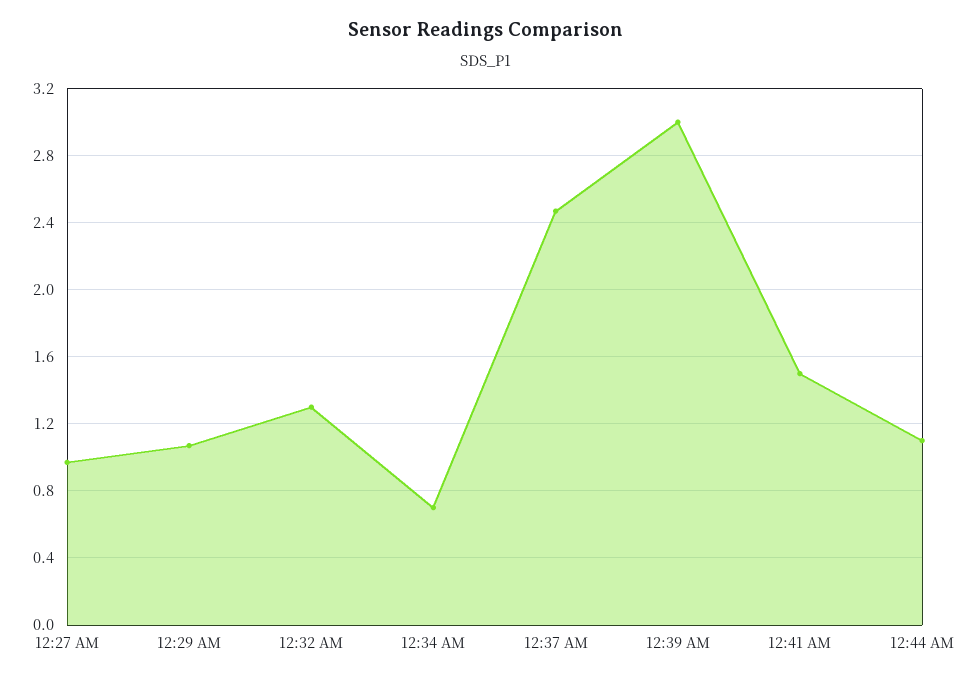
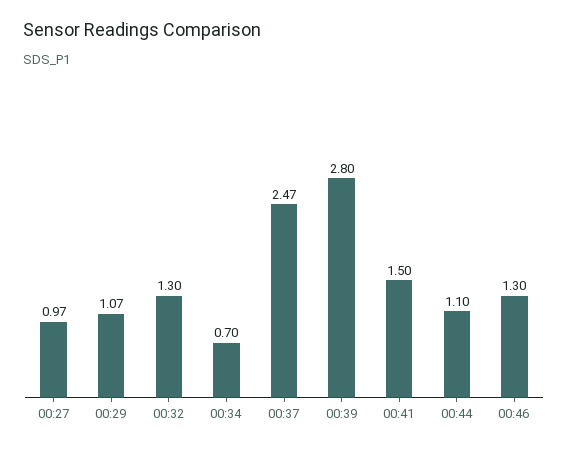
12:39 AM: 3 -> 2.8
00:46: none -> 1.3

